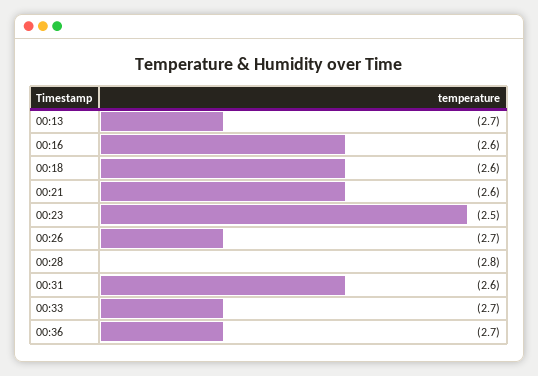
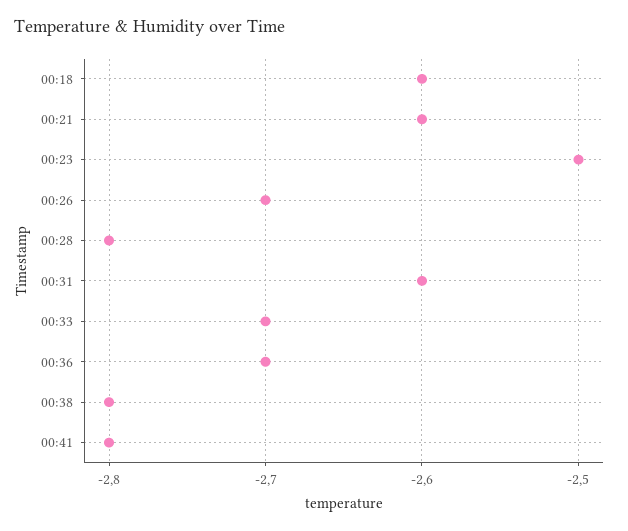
00:13: -2.7 -> none
00:16: -2.6 -> none
00:38: none -> -2.8
00:41: none -> -2.8

